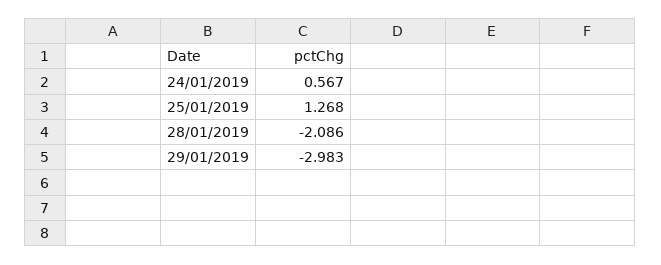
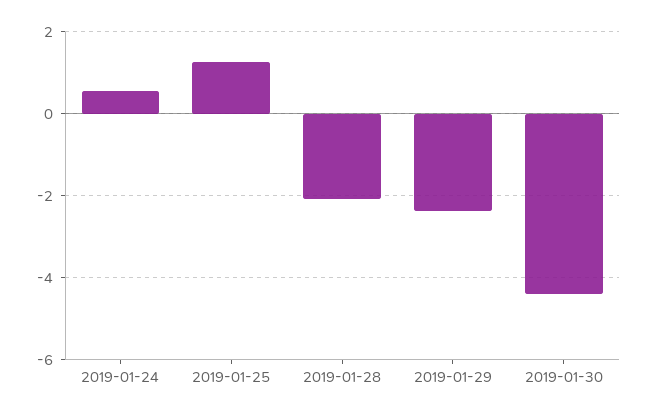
29/01/2019: -2.983 -> -2.4
2019-01-30: none -> -4.4

